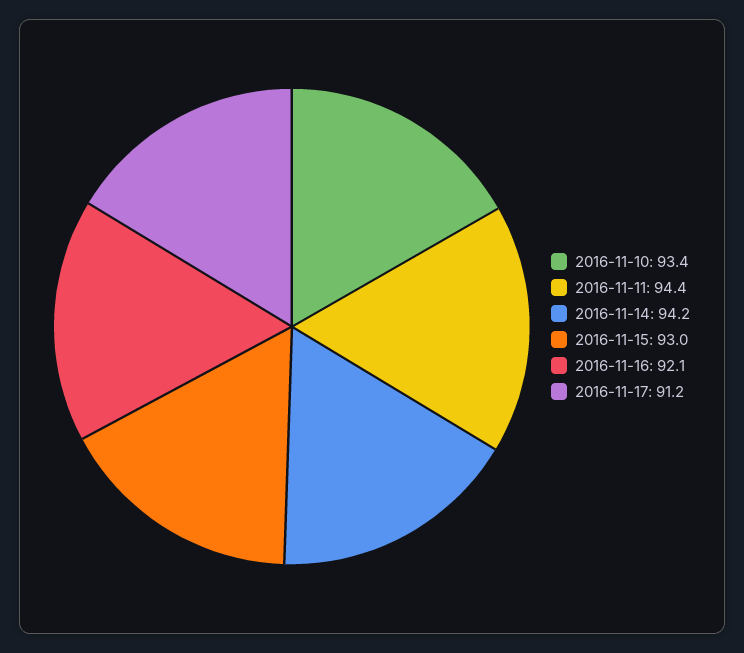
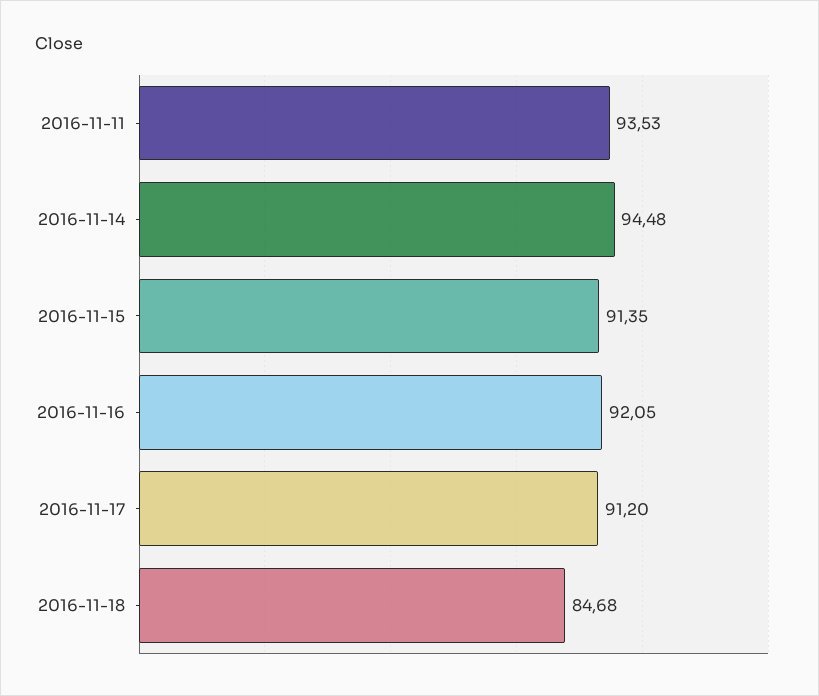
2016-11-10: 93.4 -> none
2016-11-11: 94.4 -> 93.53
2016-11-14: 94.2 -> 94.48
2016-11-15: 93 -> 91.35
2016-11-18: none -> 84.68

